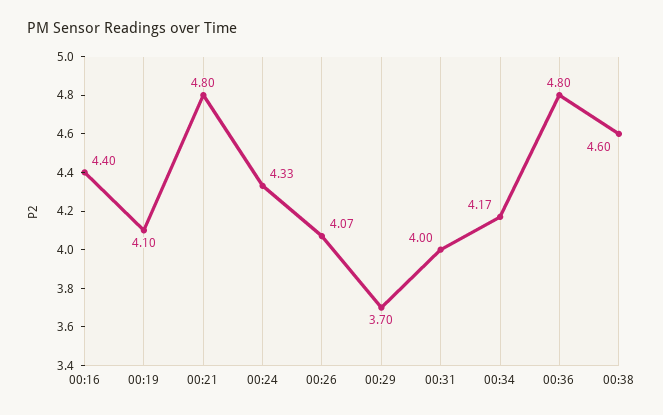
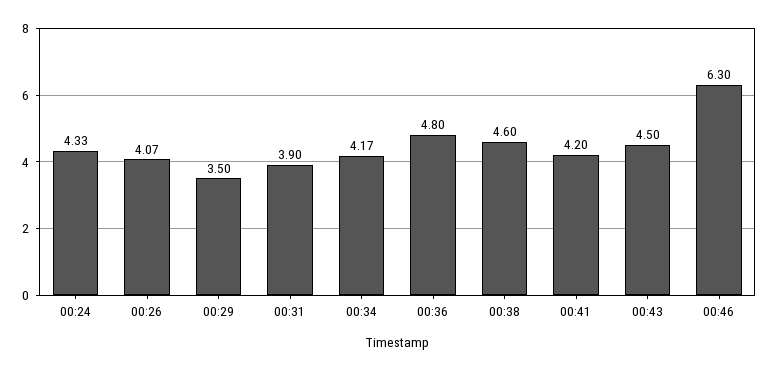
00:16: 4.4 -> none
00:19: 4.1 -> none
00:21: 4.8 -> none
00:29: 3.7 -> 3.5
00:31: 4 -> 3.9
00:41: none -> 4.2
00:43: none -> 4.5
00:46: none -> 6.3

